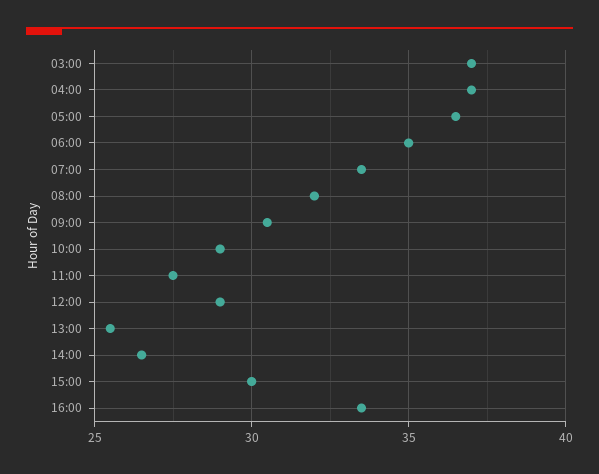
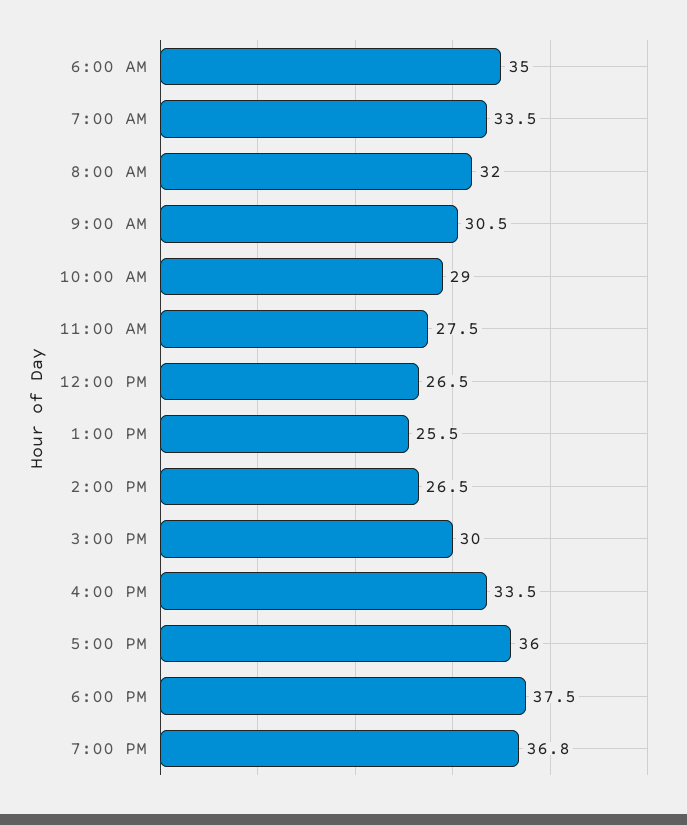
03:00: 37 -> none
04:00: 37 -> none
05:00: 36.5 -> none
12:00: 29 -> 26.5
5:00 PM: none -> 36
6:00 PM: none -> 37.5
7:00 PM: none -> 36.8

